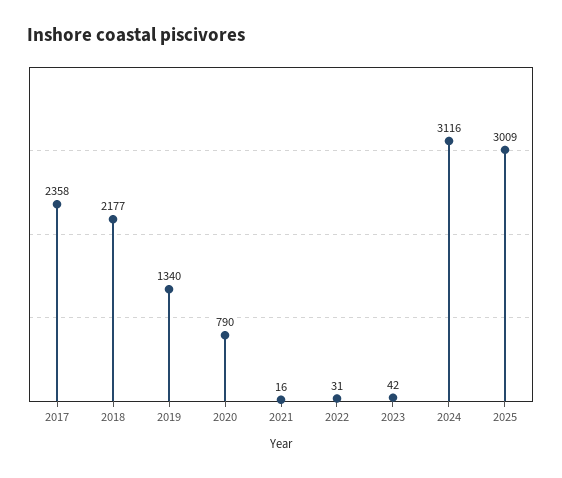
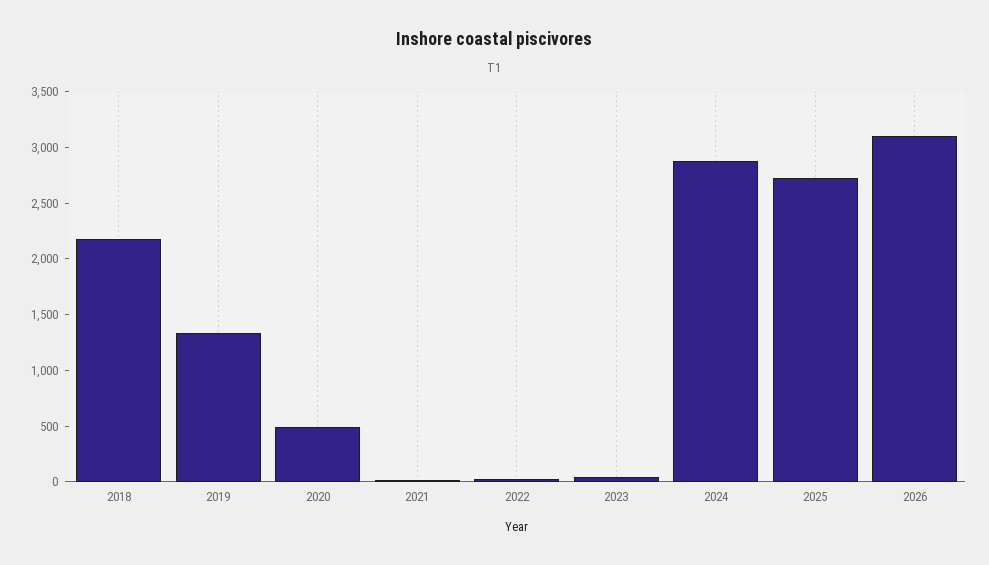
2017: 2358 -> none
2020: 790 -> 500
2024: 3116 -> 2900
2025: 3009 -> 2700
2026: none -> 3100

